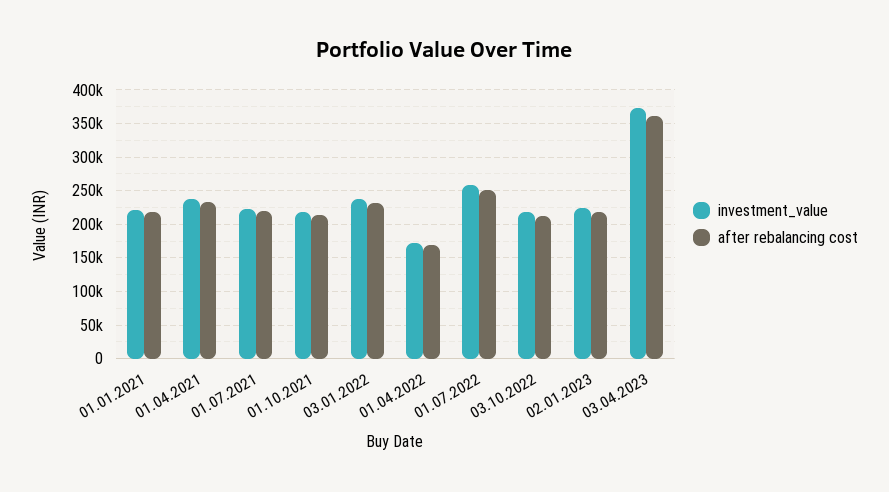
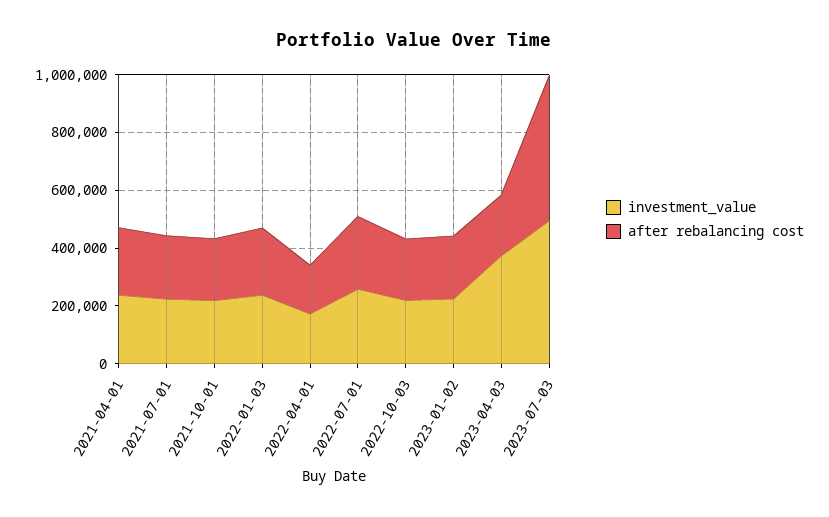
investment_value, 01.01.2021: 220000 -> none
after rebalancing cost, 01.01.2021: 220000 -> none
after rebalancing cost, 03.04.2023: 360000 -> 200000
investment_value, 2023-07-03: none -> 500000
after rebalancing cost, 2023-07-03: none -> 500000

